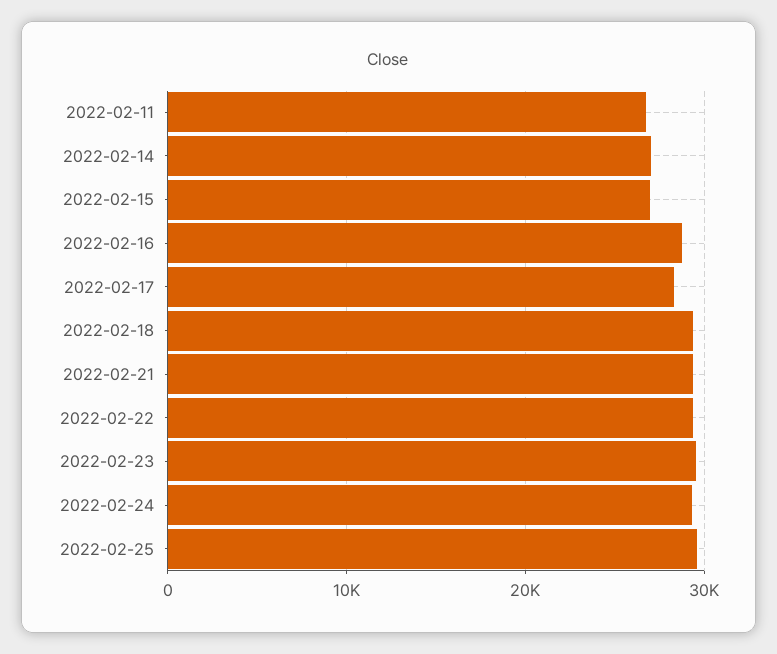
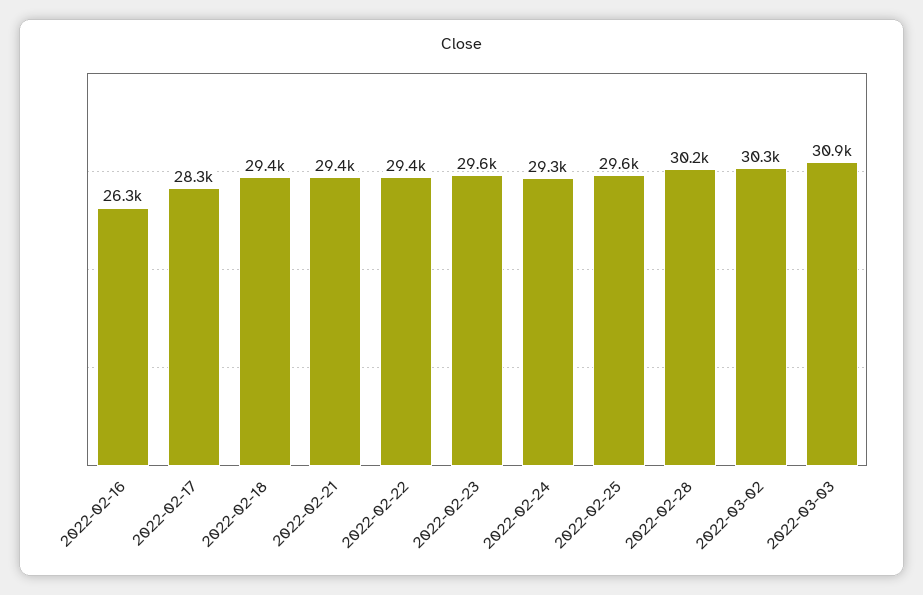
2022-02-11: 27000 -> none
2022-02-14: 27000 -> none
2022-02-15: 27000 -> none
2022-02-16: 29000 -> 26300
2022-02-28: none -> 30200
2022-03-02: none -> 30300
2022-03-03: none -> 30900

